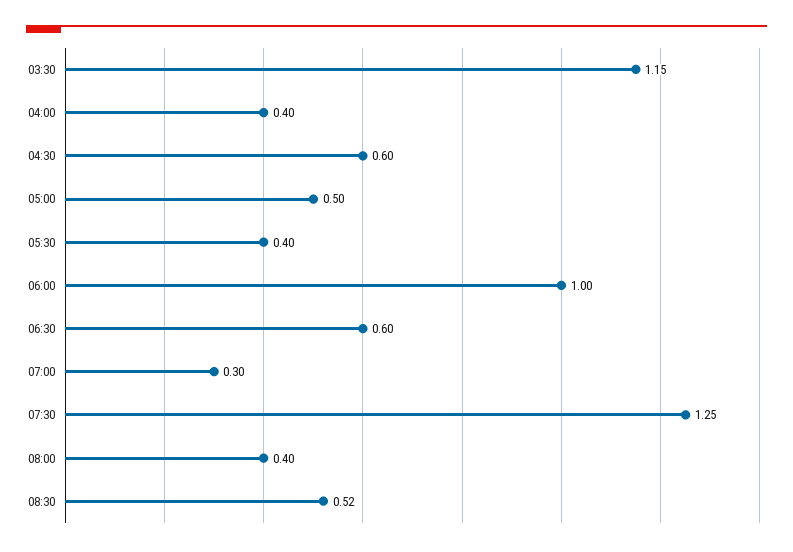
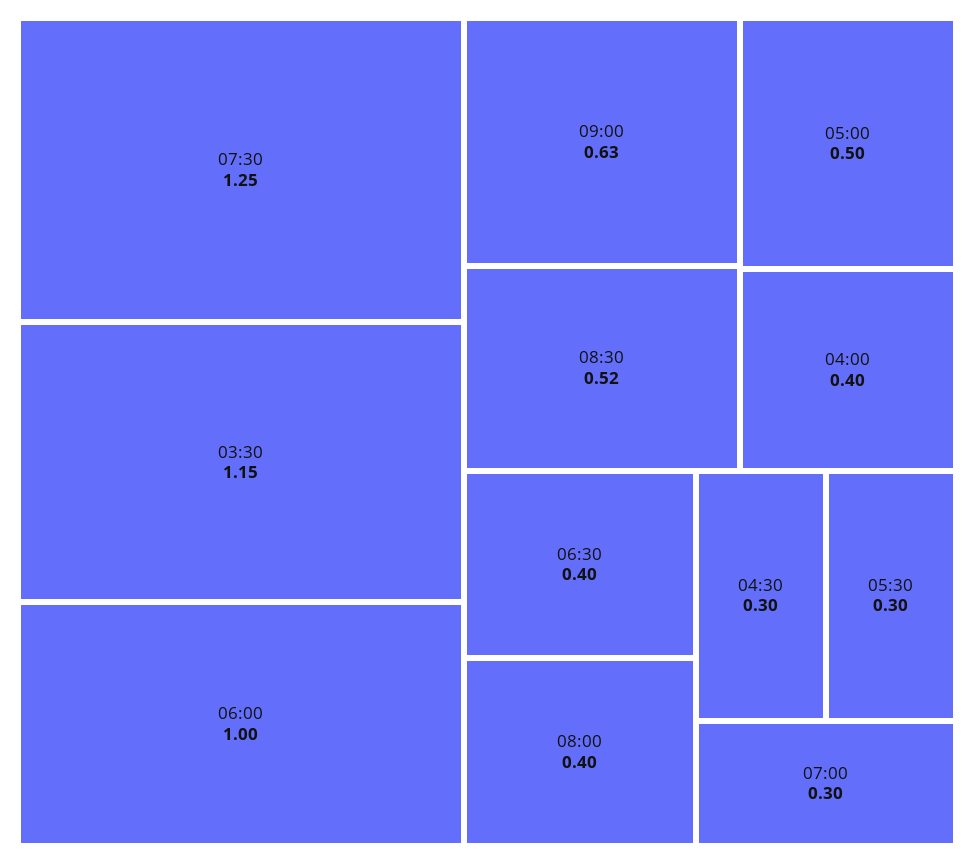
04:30: 0.6 -> 0.3
05:30: 0.4 -> 0.3
06:30: 0.6 -> 0.4
09:00: none -> 0.63

